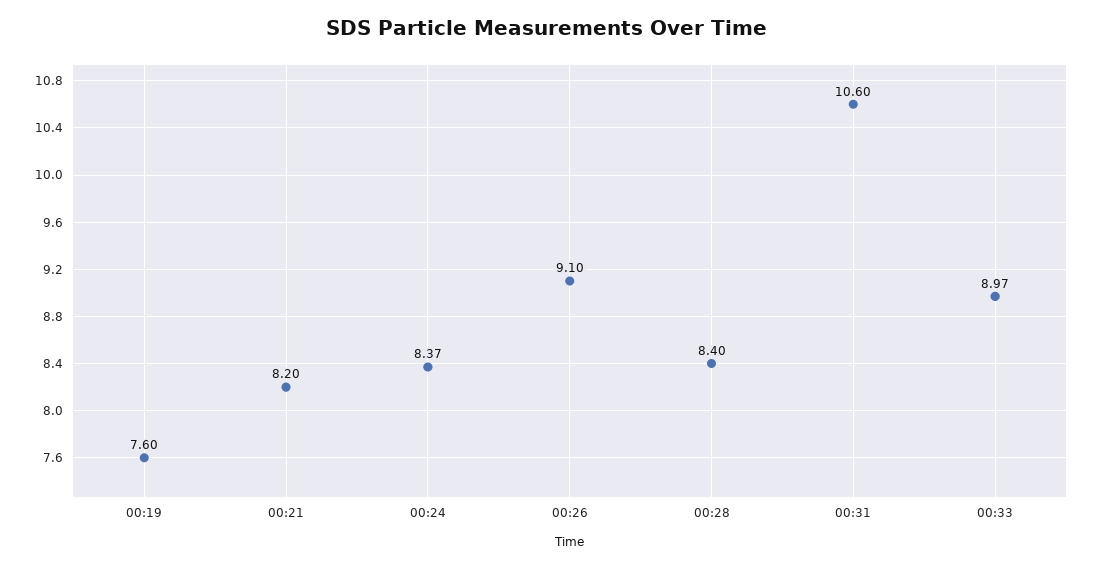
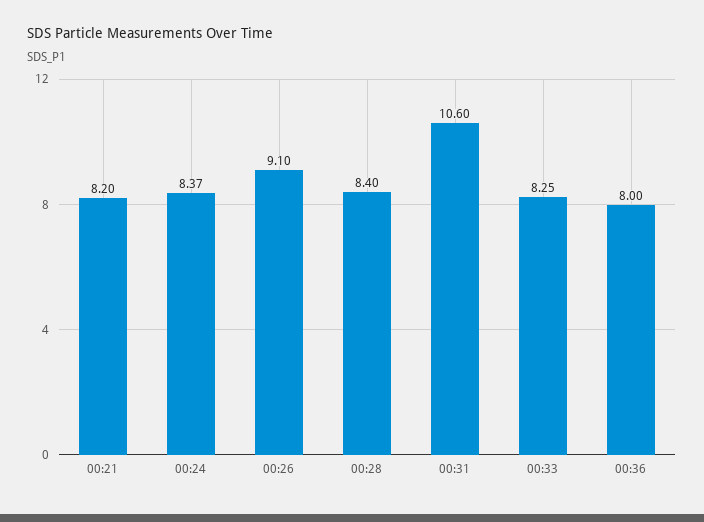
00:19: 7.6 -> none
00:33: 8.97 -> 8.25
00:36: none -> 8

